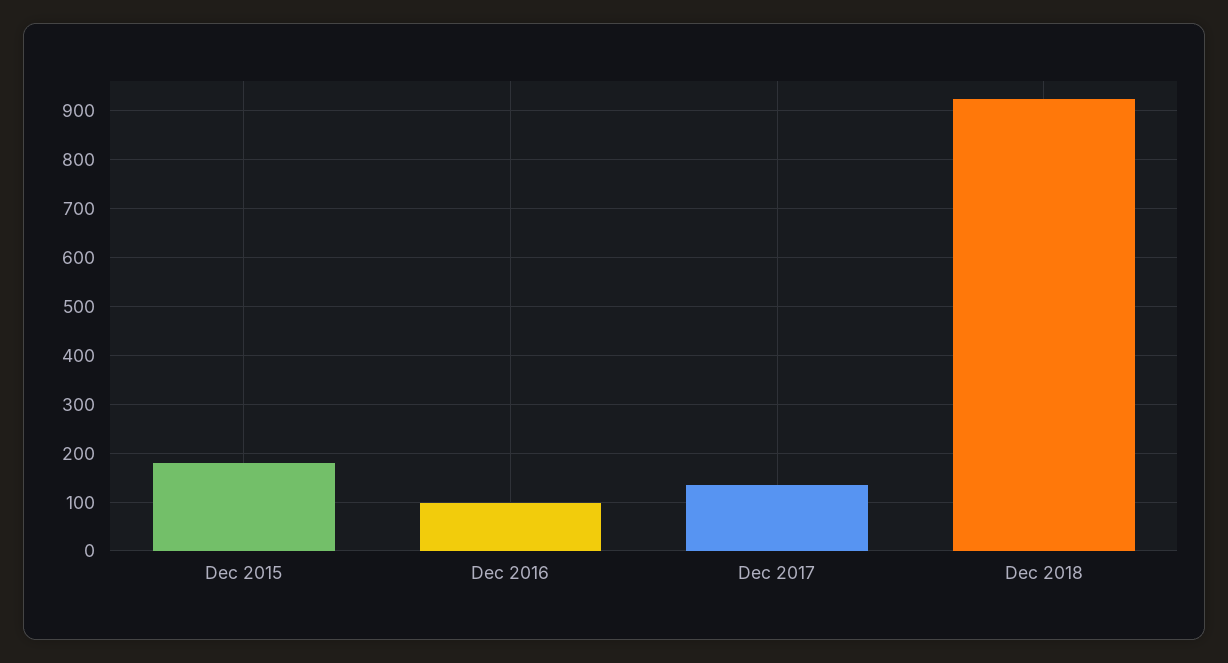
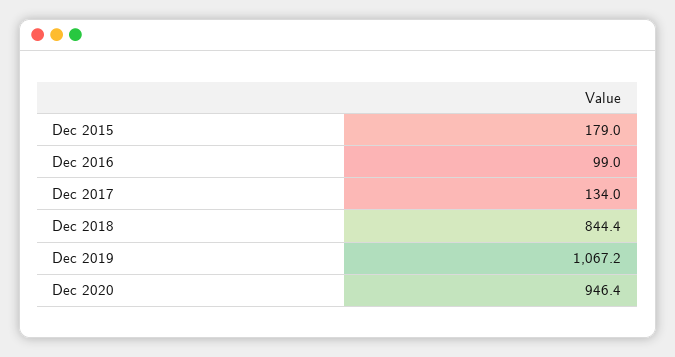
Dec 2018: 920 -> 844.4
Dec 2019: none -> 1067.2
Dec 2020: none -> 946.4

